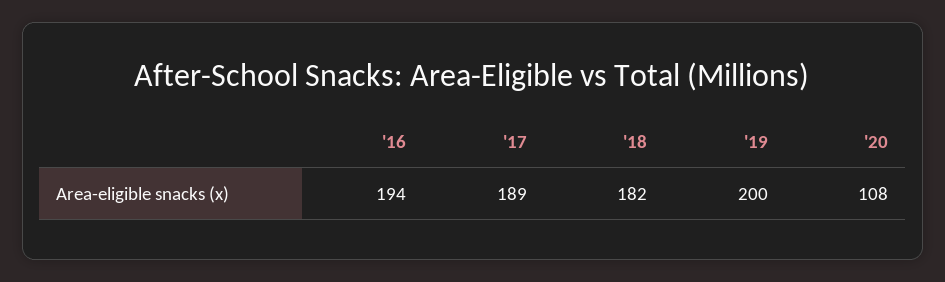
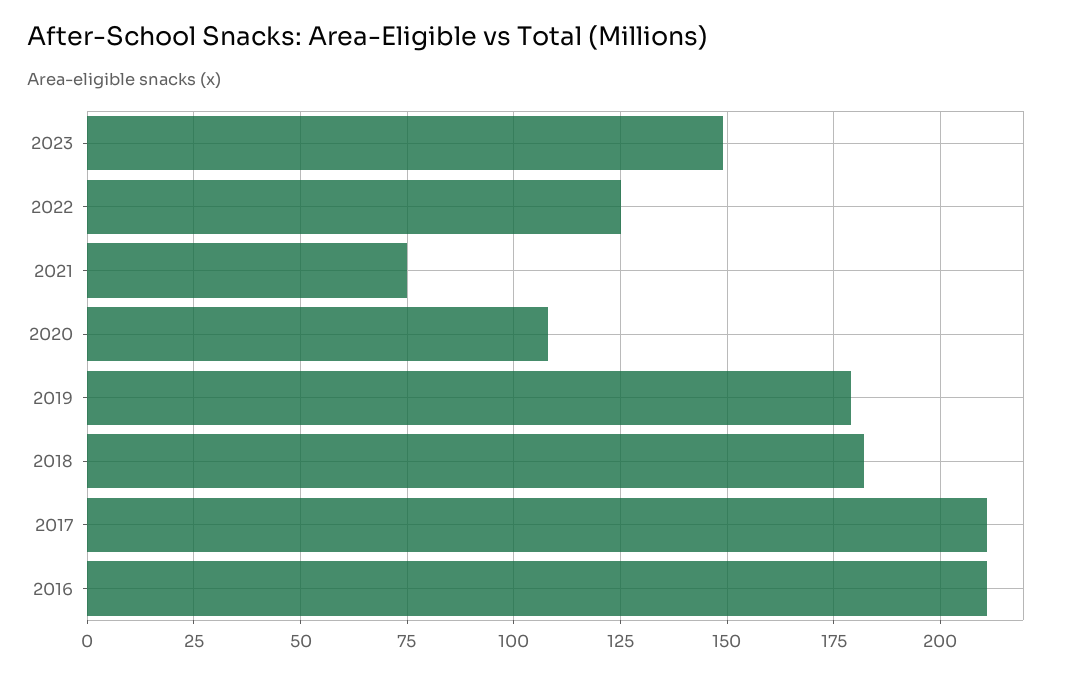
'16: 194 -> 210
'17: 189 -> 210
'19: 200 -> 180
2023: none -> 150
2022: none -> 125
2021: none -> 75

